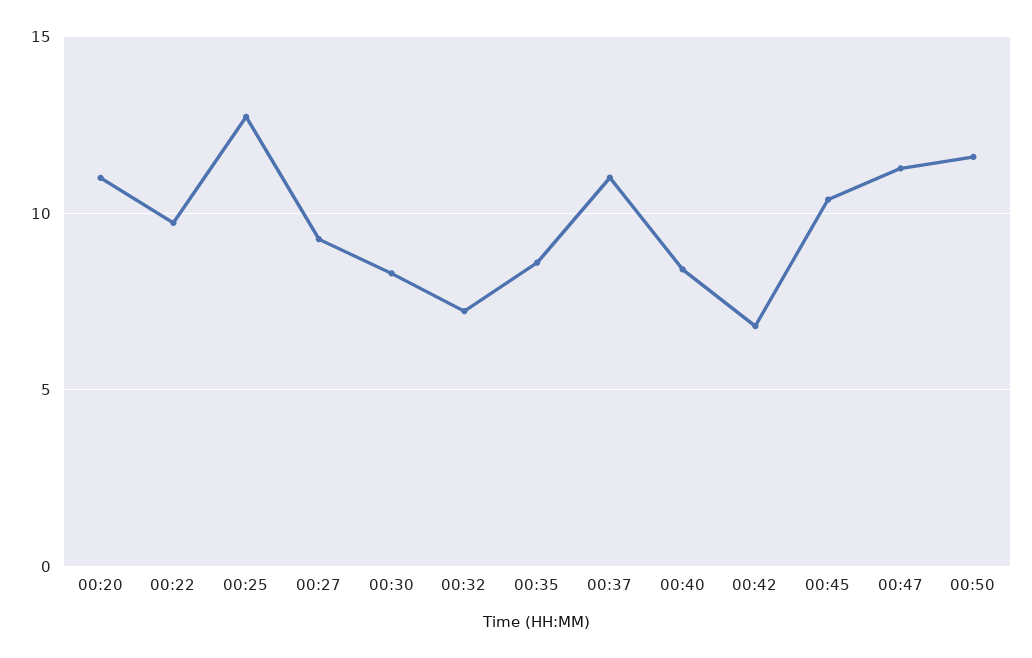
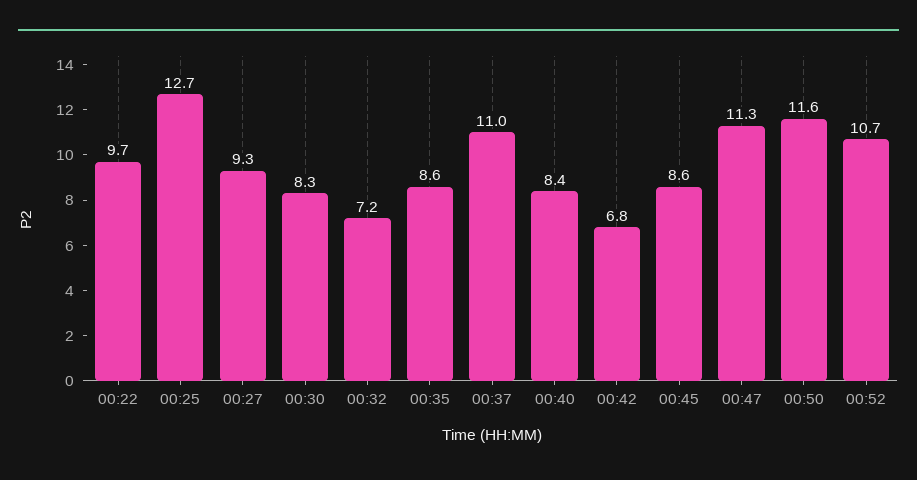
00:20: 11 -> none
00:45: 10.5 -> 8.6
00:52: none -> 10.7

